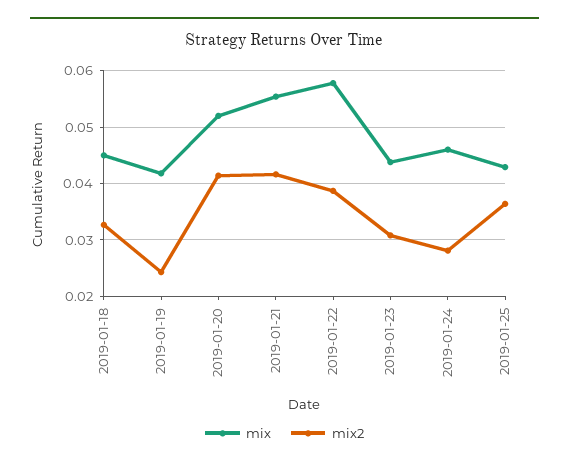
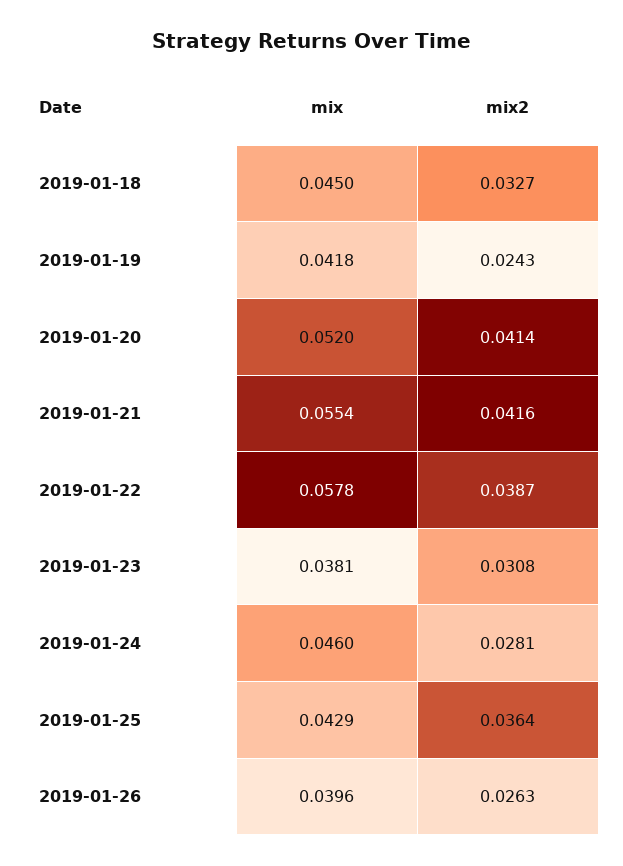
mix, 2019-01-23: 0.044 -> 0.0381
mix, 2019-01-26: none -> 0.0396
mix2, 2019-01-26: none -> 0.0263

